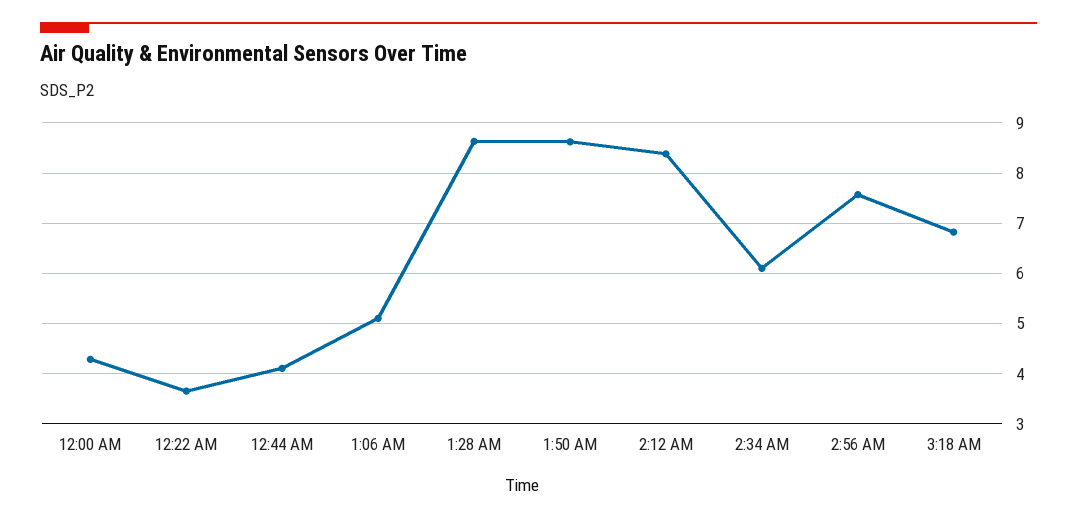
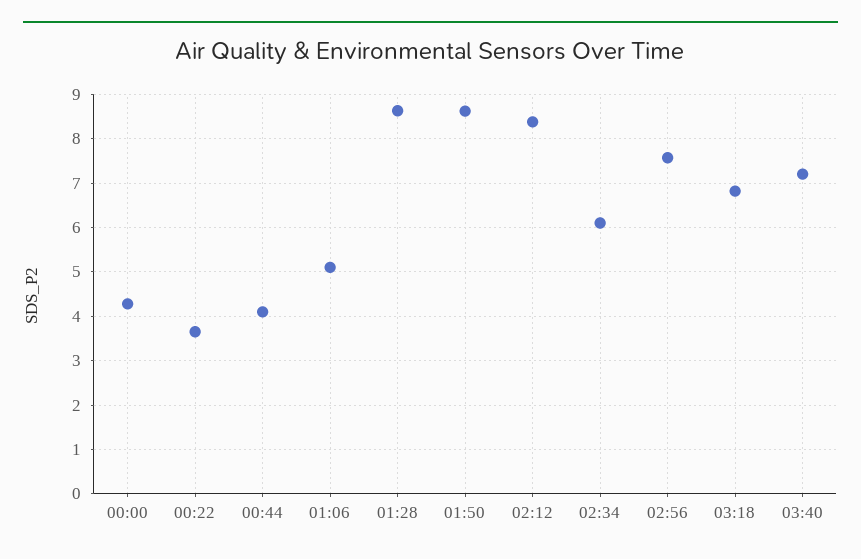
03:40: none -> 7.2

